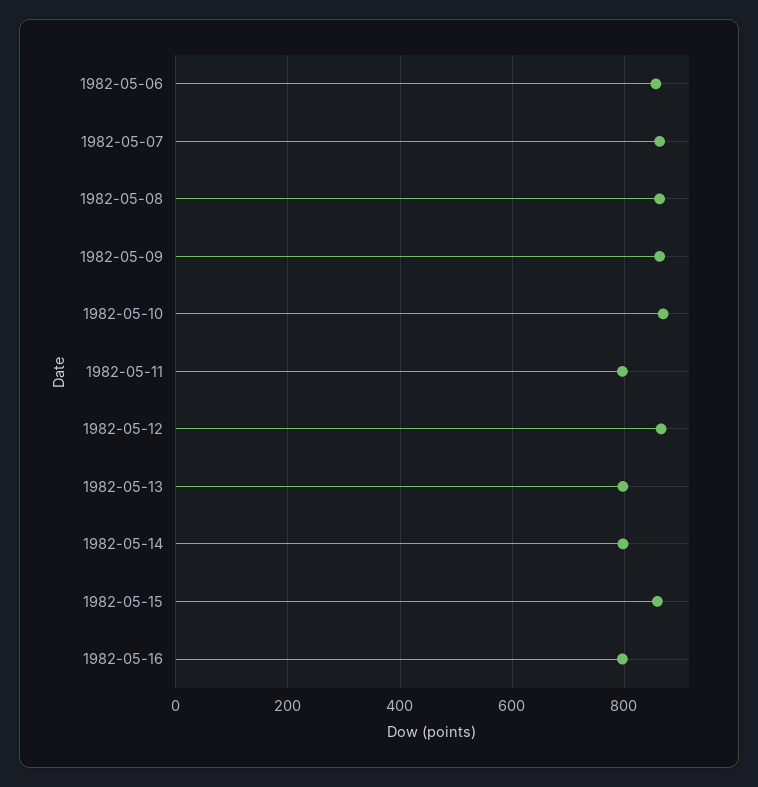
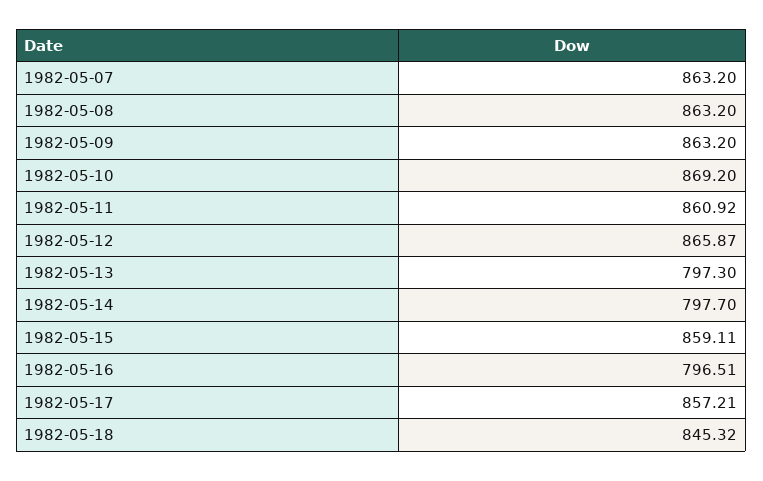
1982-05-06: 860 -> none
1982-05-11: 800 -> 860.92
1982-05-17: none -> 857.21
1982-05-18: none -> 845.32

